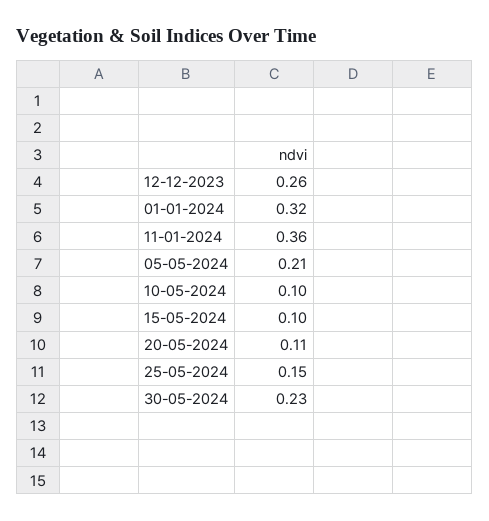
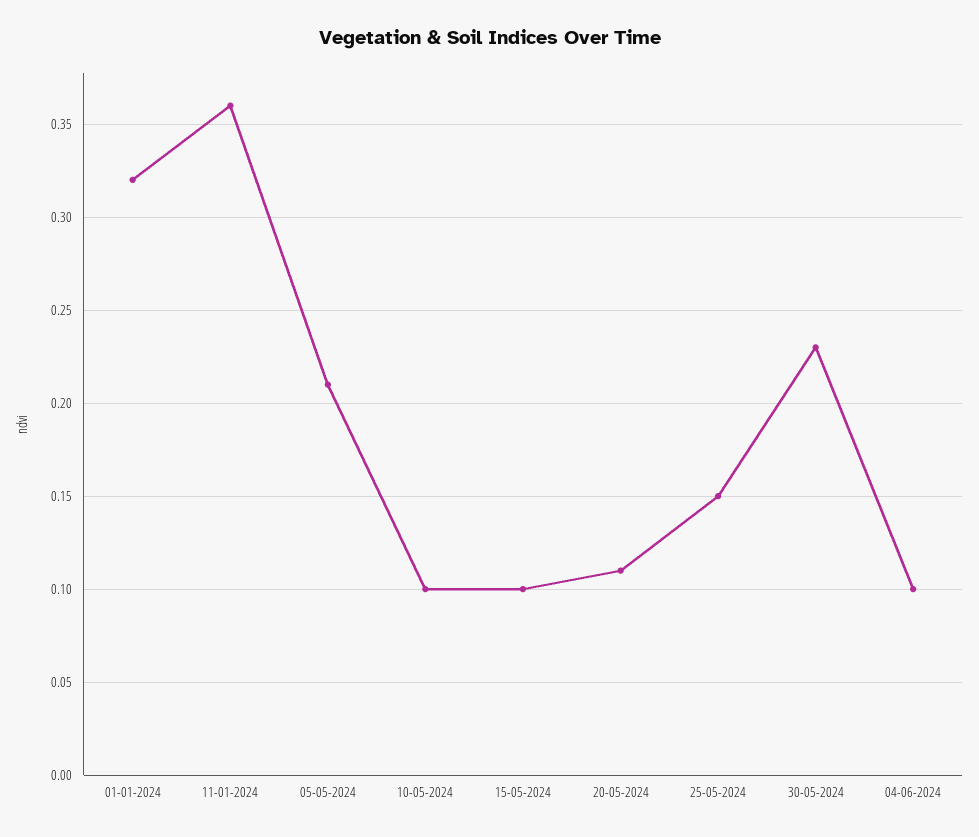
12-12-2023: 0.26 -> none
04-06-2024: none -> 0.1

